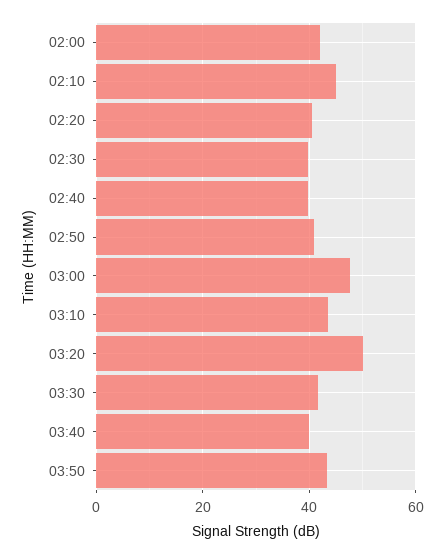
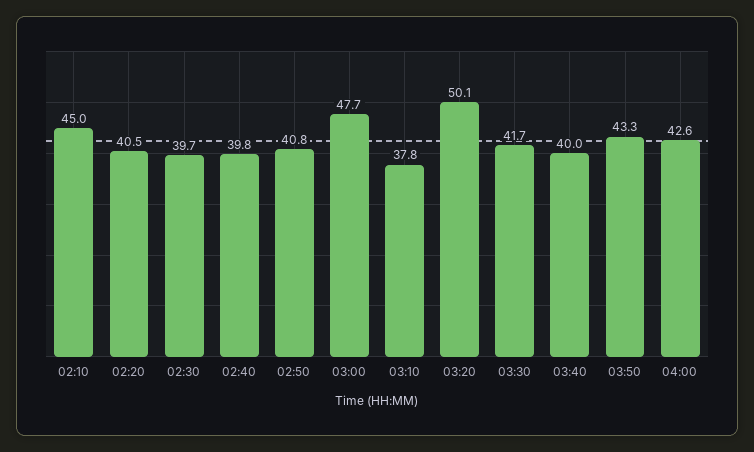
02:00: 42 -> none
03:10: 44 -> 37.8
04:00: none -> 42.6

